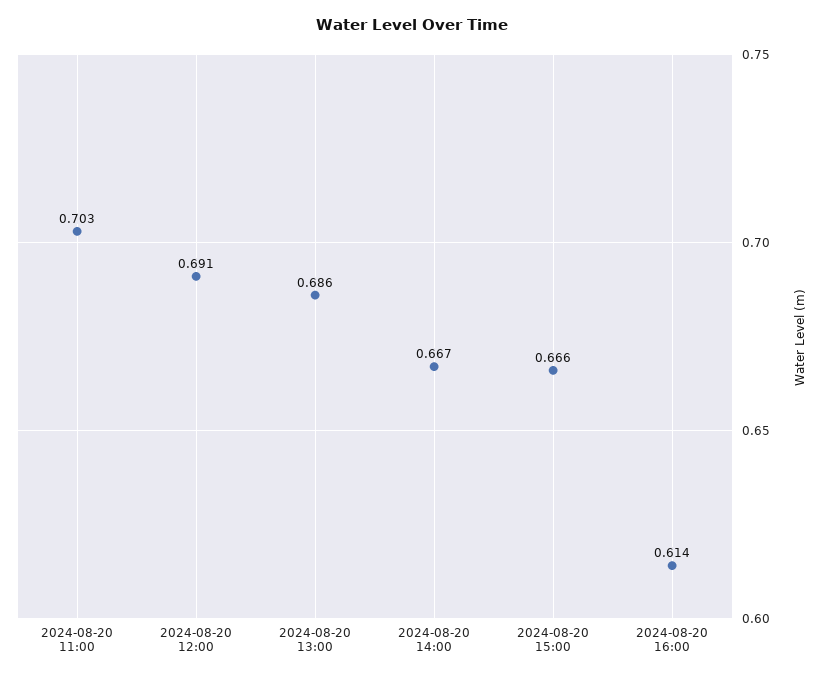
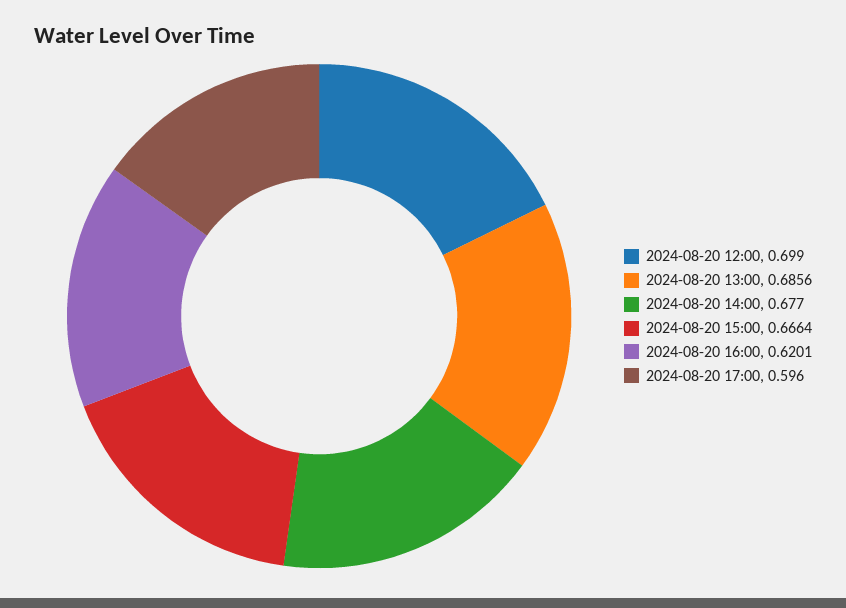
2024-08-20 11:00: 0.703 -> none
2024-08-20 12:00: 0.691 -> 0.699
2024-08-20 14:00: 0.667 -> 0.677
2024-08-20 16:00: 0.614 -> 0.6201
2024-08-20 17:00: none -> 0.596

